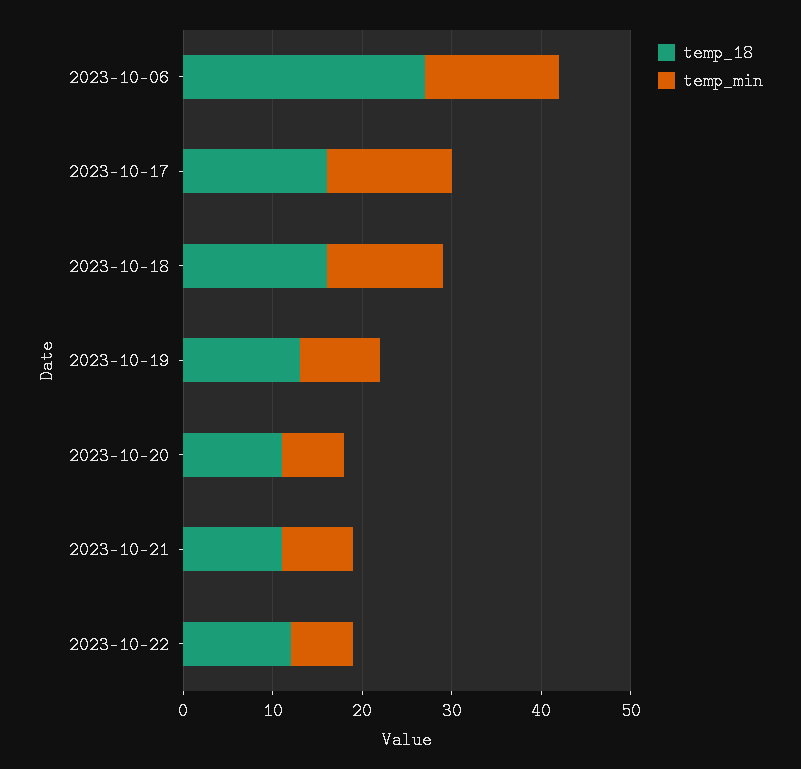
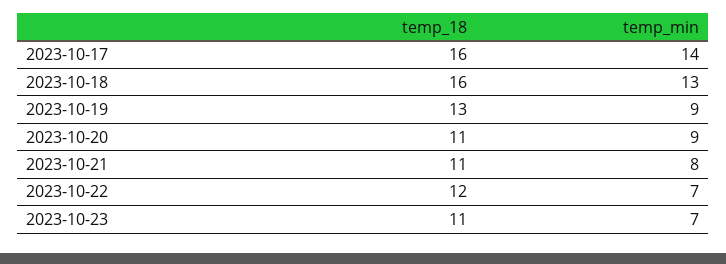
temp_18, 2023-10-06: 27 -> none
temp_min, 2023-10-06: 15 -> none
temp_min, 2023-10-20: 7 -> 9
temp_18, 2023-10-23: none -> 11
temp_min, 2023-10-23: none -> 7

